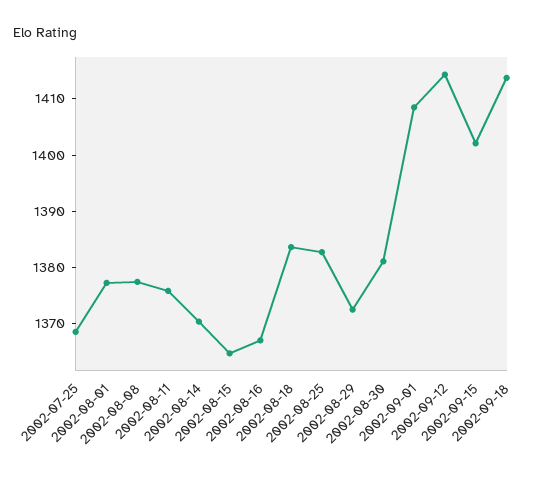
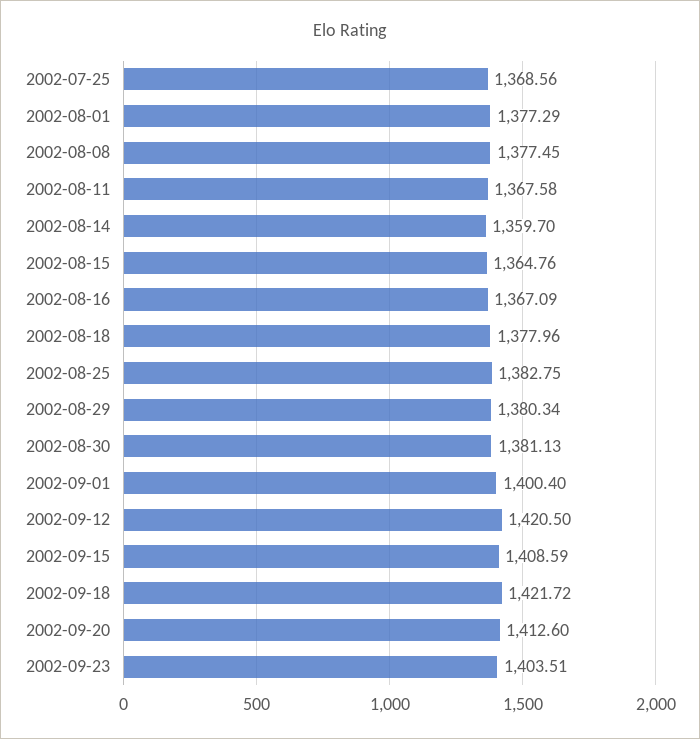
2002-08-11: 1376 -> 1367.58
2002-08-14: 1370 -> 1359.7
2002-08-18: 1384 -> 1377.96
2002-08-29: 1372 -> 1380.34
2002-09-01: 1408 -> 1400.4
2002-09-12: 1414 -> 1420.5
2002-09-15: 1402 -> 1408.59
2002-09-18: 1414 -> 1421.72
2002-09-20: none -> 1412.6
2002-09-23: none -> 1403.51

